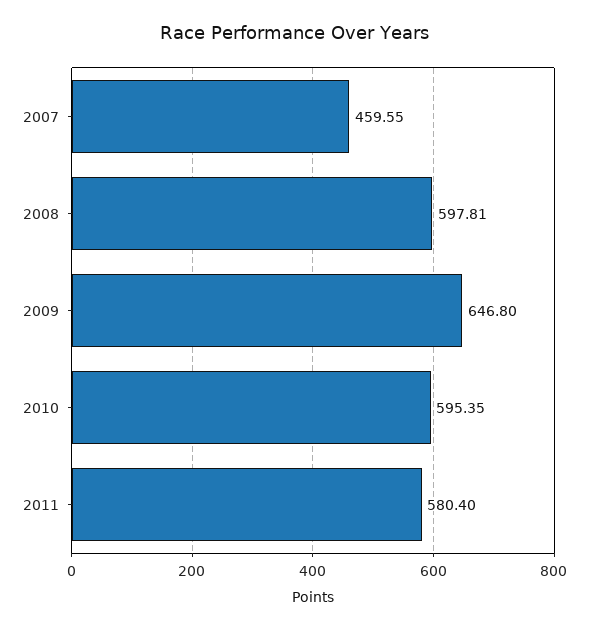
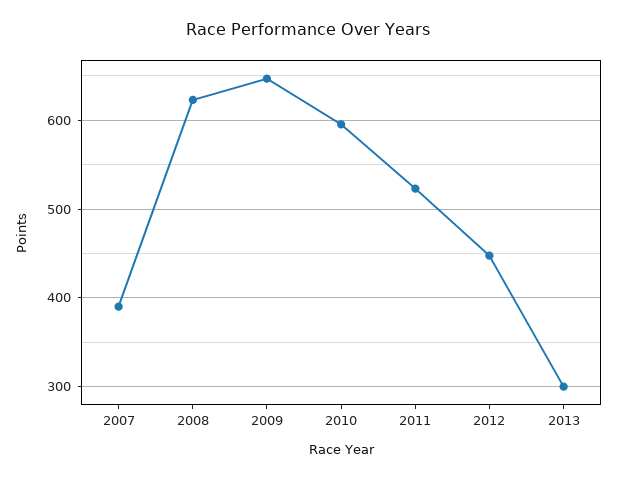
2007: 459.55 -> 390
2008: 597.81 -> 620
2011: 580.4 -> 520
2012: none -> 450
2013: none -> 300

